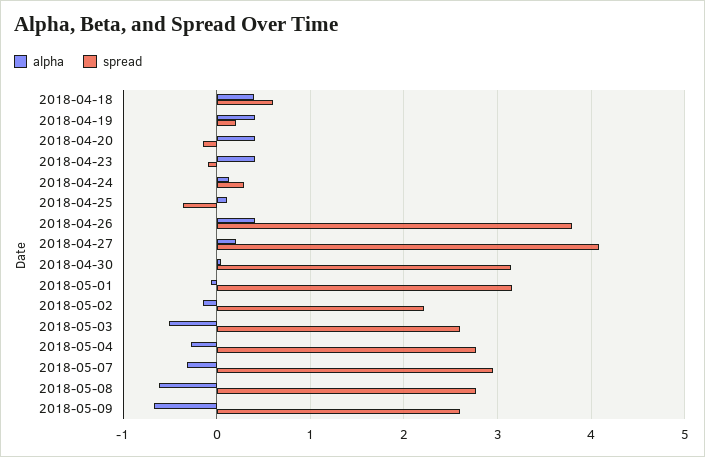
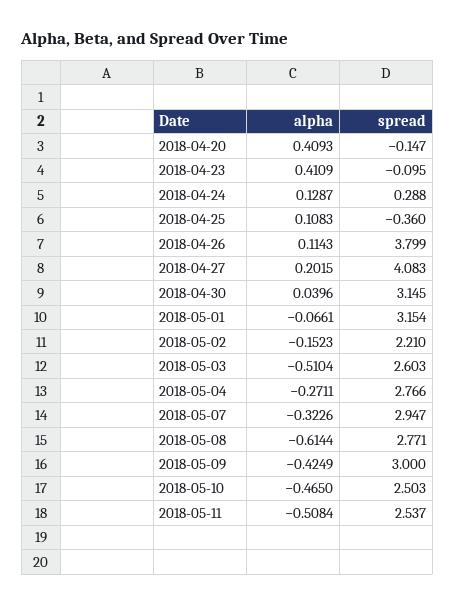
alpha, 2018-04-18: 0.4 -> none
spread, 2018-04-18: 0.6 -> none
alpha, 2018-04-19: 0.4 -> none
spread, 2018-04-19: 0.2 -> none
alpha, 2018-04-26: 0.4 -> 0.1143
alpha, 2018-05-09: -0.7 -> -0.4249
spread, 2018-05-09: 2.6 -> 3
alpha, 2018-05-10: none -> -0.465
spread, 2018-05-10: none -> 2.503
alpha, 2018-05-11: none -> -0.5084
spread, 2018-05-11: none -> 2.537

